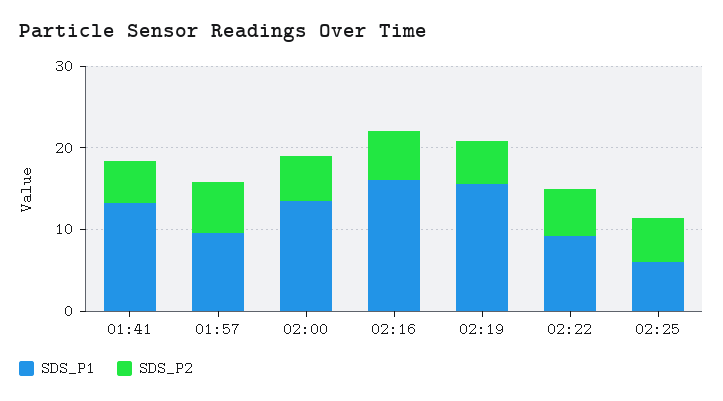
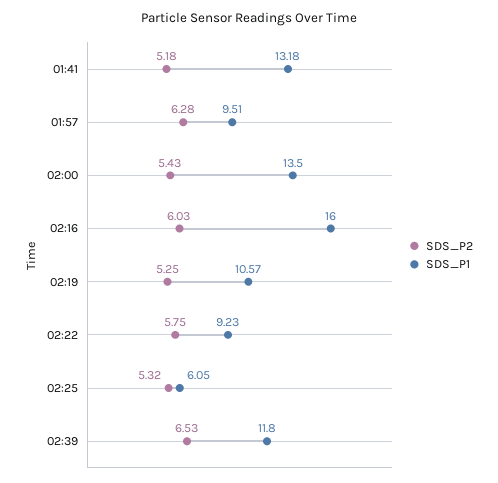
SDS_P1, 02:19: 16 -> 10.57
SDS_P2, 02:39: none -> 6.53
SDS_P1, 02:39: none -> 11.8

